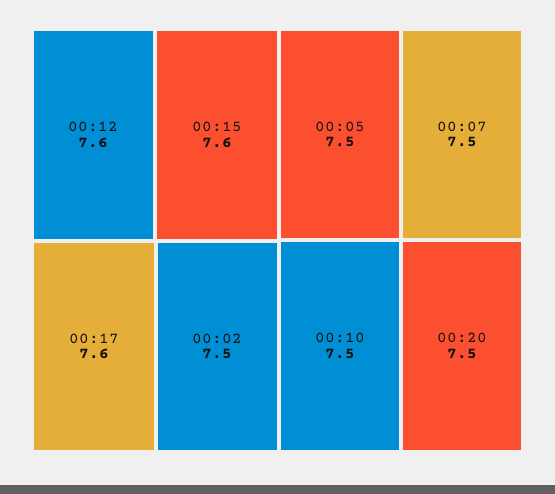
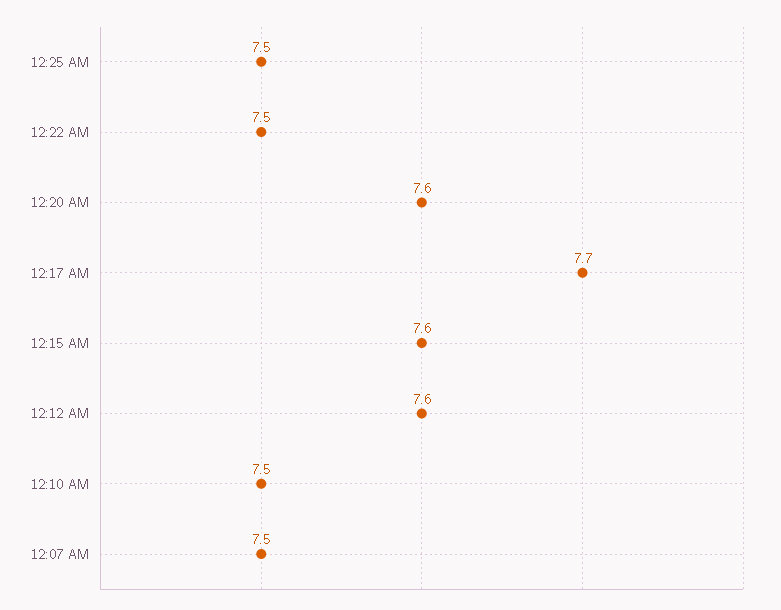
00:17: 7.6 -> 7.7
00:02: 7.5 -> none
00:05: 7.5 -> none
00:20: 7.5 -> 7.6
12:25 AM: none -> 7.5
12:22 AM: none -> 7.5

